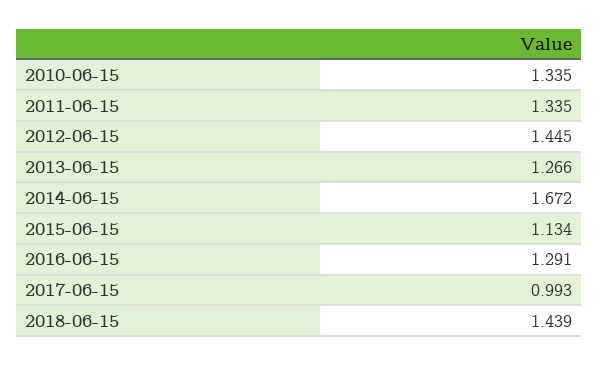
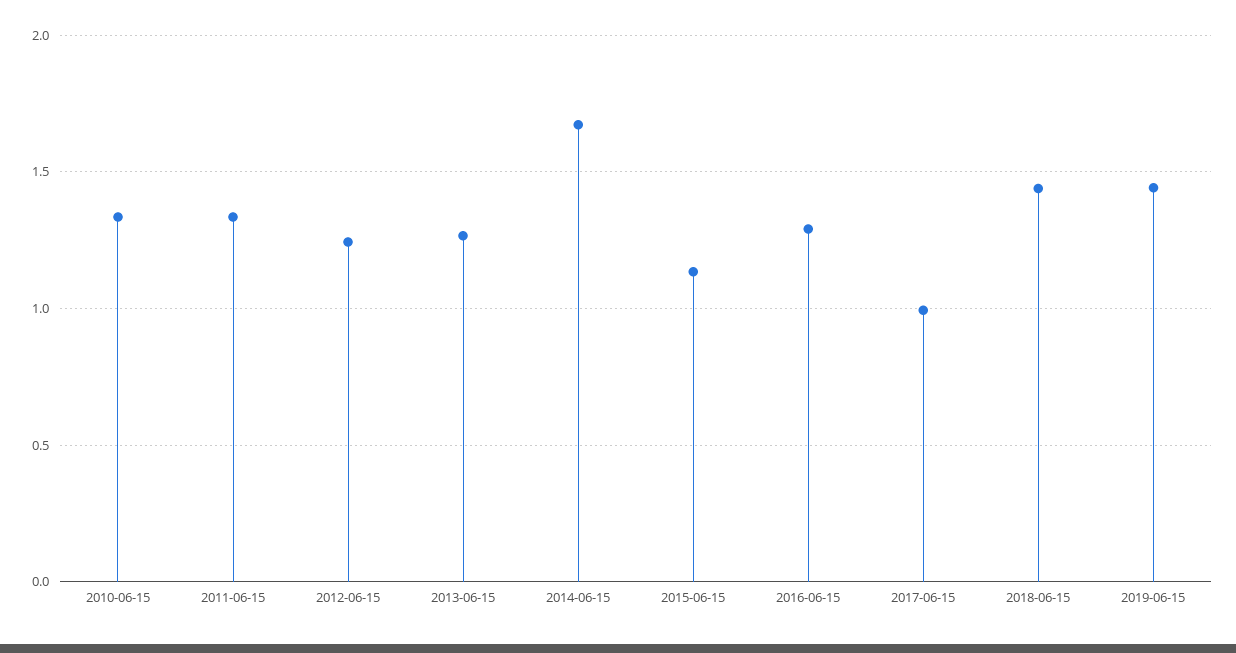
2012-06-15: 1.445 -> 1.25
2019-06-15: none -> 1.45

